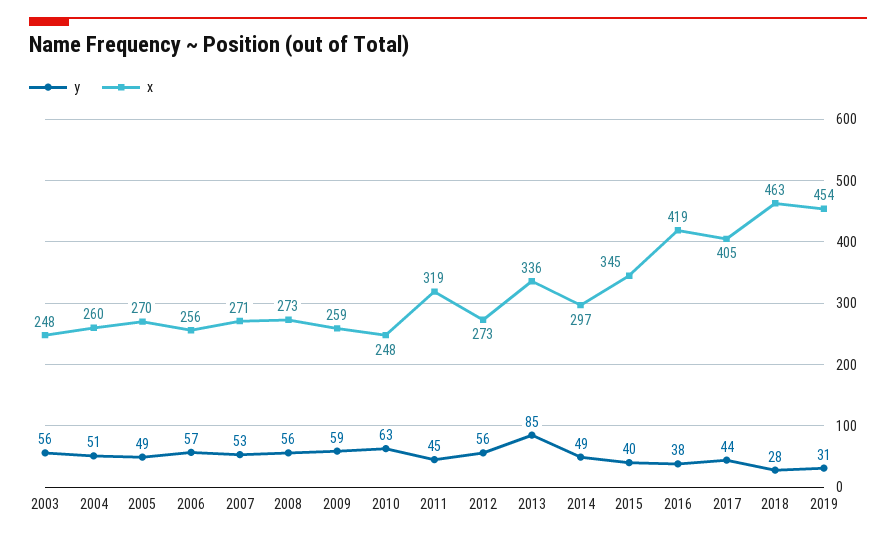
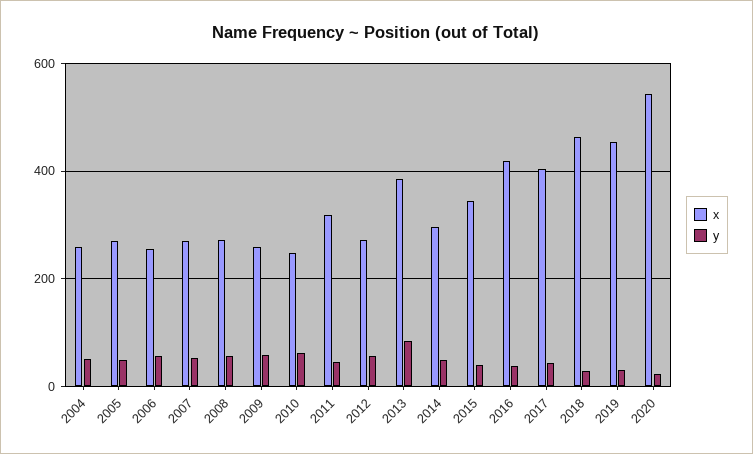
y, 2003: 56 -> none
x, 2003: 248 -> none
x, 2013: 336 -> 380
x, 2020: none -> 540
y, 2020: none -> 20

